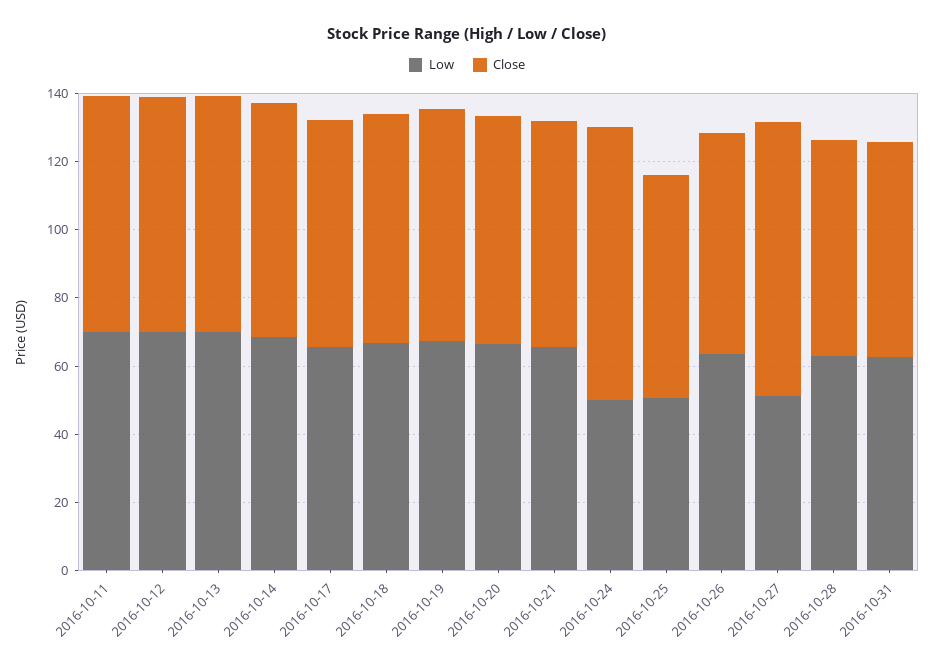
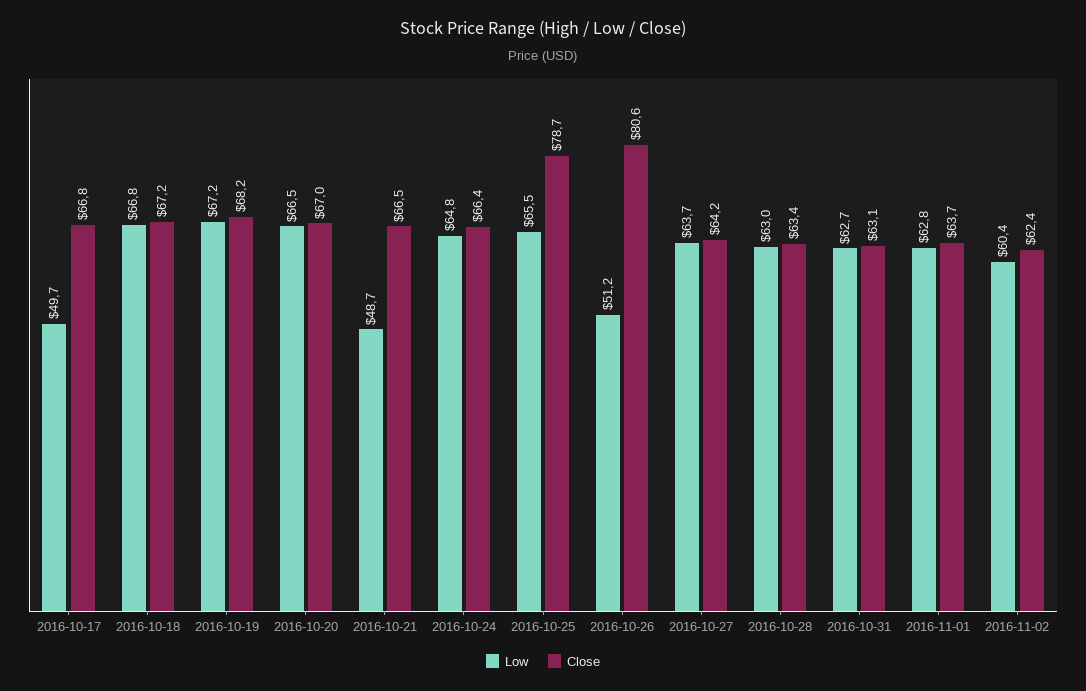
Low, 2016-10-11: 70 -> none
Close, 2016-10-11: 70 -> none
Low, 2016-10-12: 70 -> none
Close, 2016-10-12: 70 -> none
Low, 2016-10-13: 70 -> none
Close, 2016-10-13: 70 -> none
Low, 2016-10-14: 70 -> none
Close, 2016-10-14: 70 -> none
Low, 2016-10-17: 65 -> 49.7
Low, 2016-10-21: 65 -> 48.7
Low, 2016-10-24: 50 -> 64.8
Close, 2016-10-24: 80 -> 66.4
Low, 2016-10-25: 50 -> 65.5
Close, 2016-10-25: 65 -> 78.7
Low, 2016-10-26: 65 -> 51.2
Close, 2016-10-26: 65 -> 80.6
Low, 2016-10-27: 50 -> 63.7
Close, 2016-10-27: 80 -> 64.2
Low, 2016-11-01: none -> 62.8
Close, 2016-11-01: none -> 63.7
Low, 2016-11-02: none -> 60.4
Close, 2016-11-02: none -> 62.4

